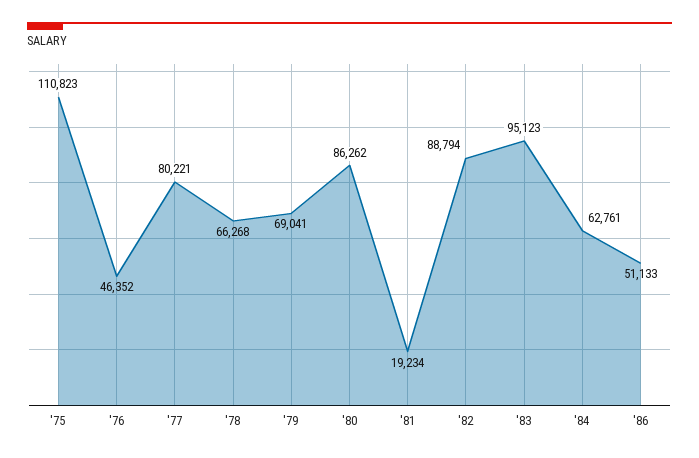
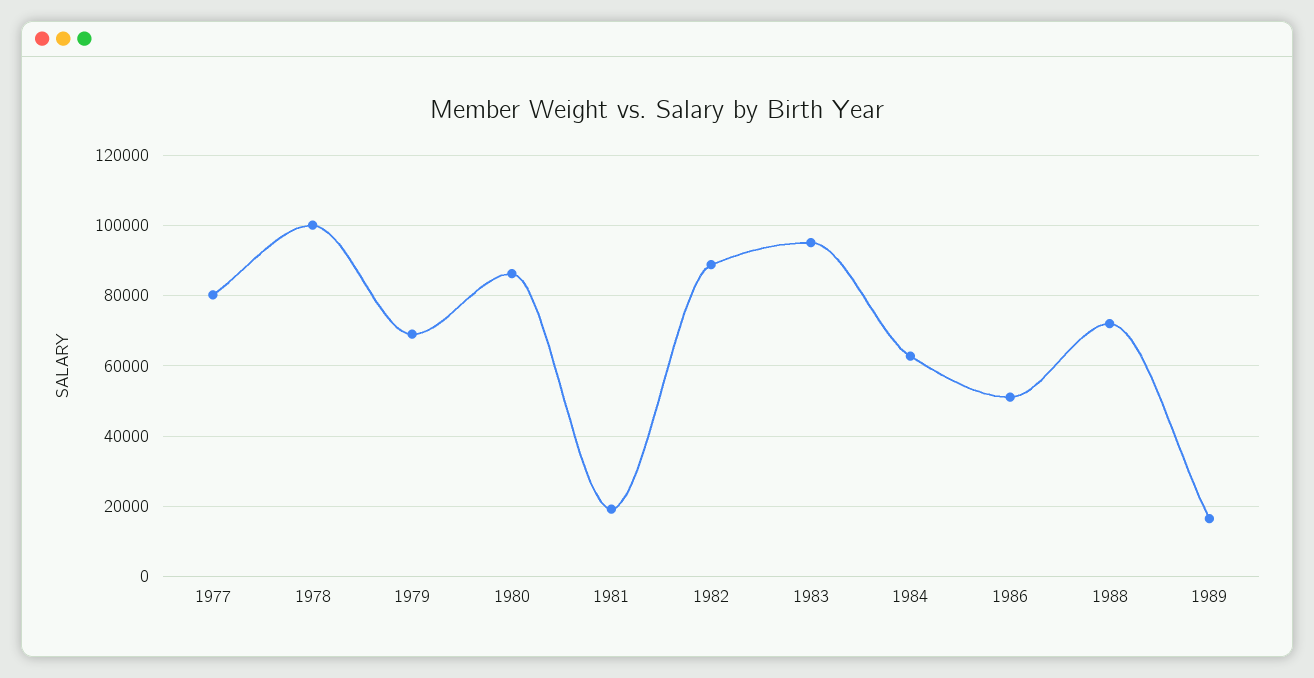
'75: 110823 -> none
'76: 46352 -> none
'78: 66268 -> 100000
1988: none -> 72000
1989: none -> 16000

